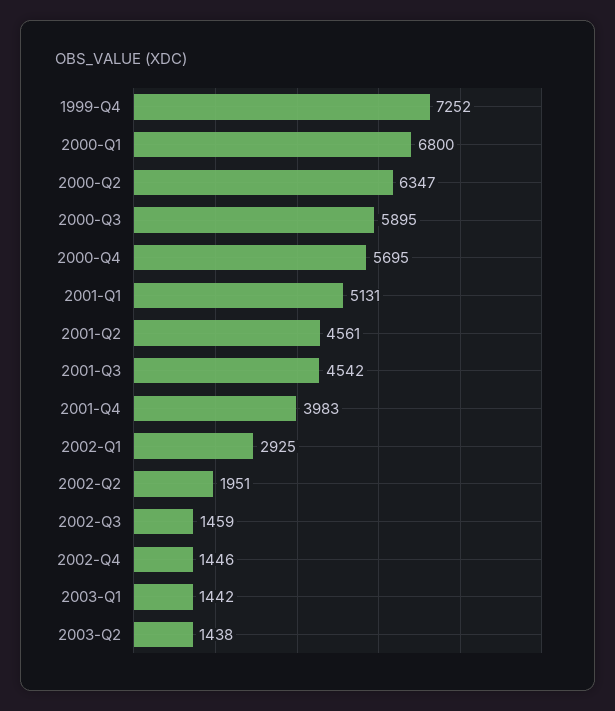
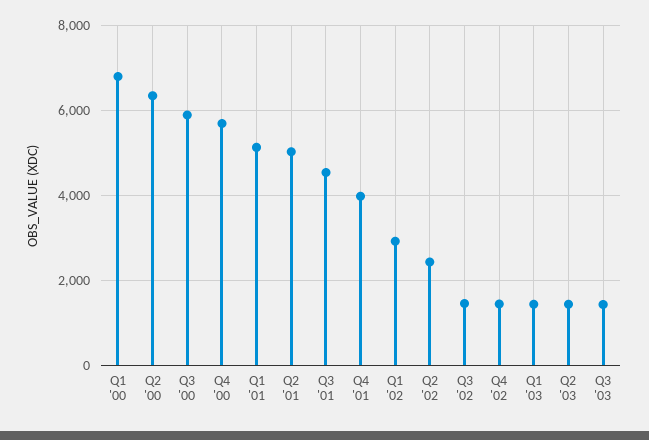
1999-Q4: 7252 -> none
2001-Q2: 4561 -> 5000
2002-Q2: 1951 -> 2400
Q3 '03: none -> 1400

